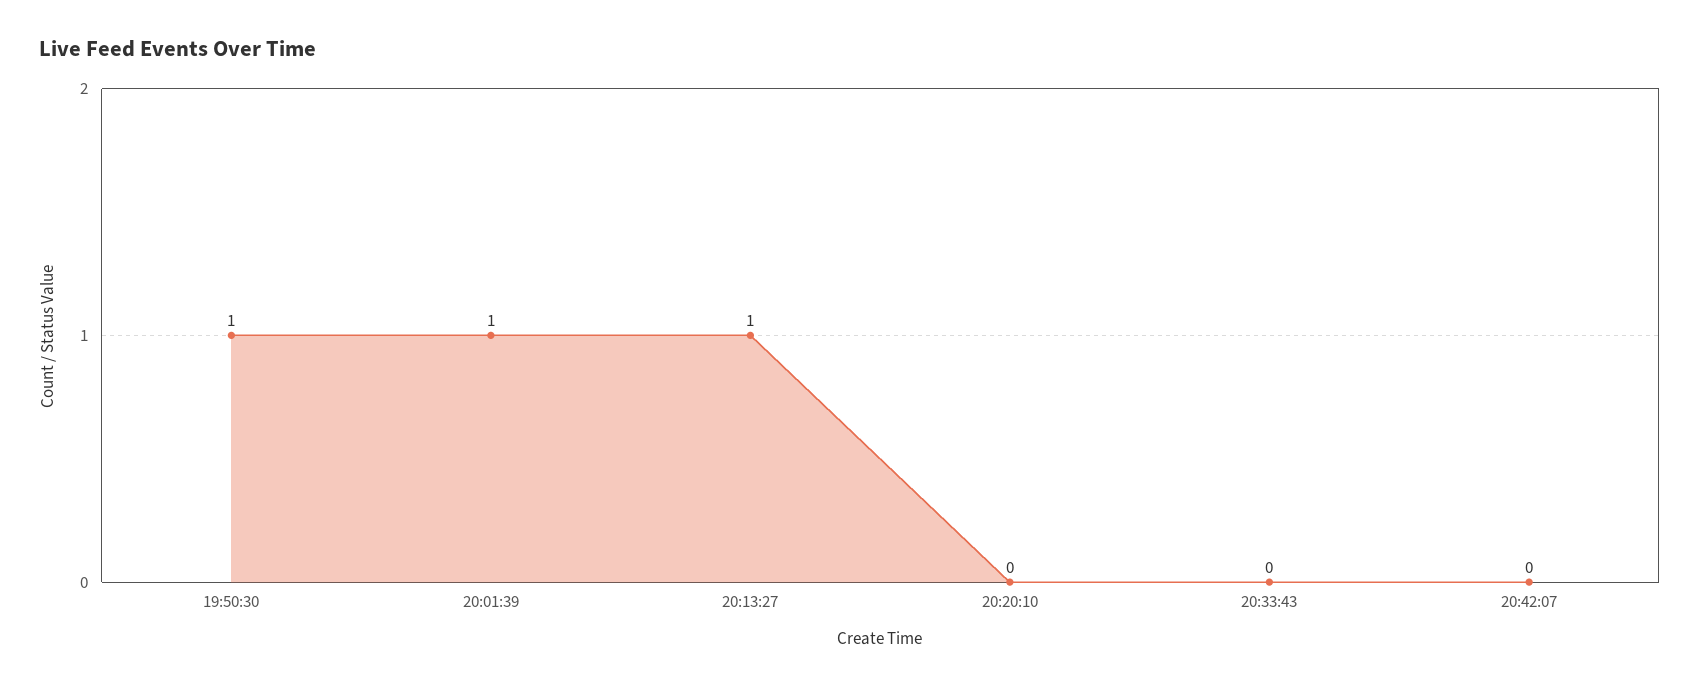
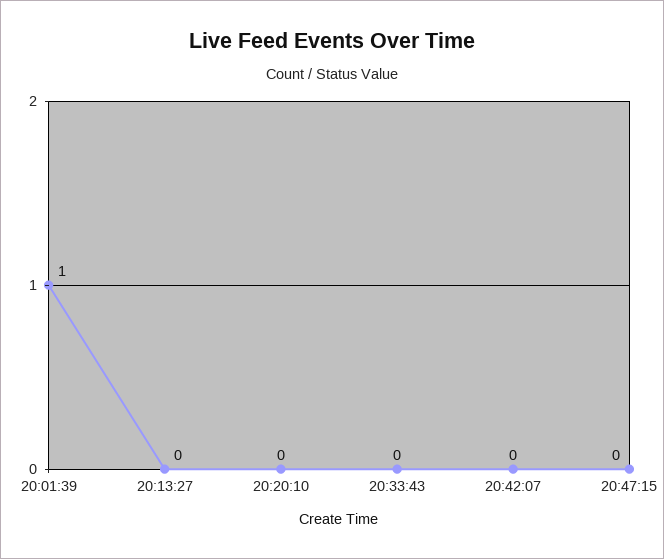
19:50:30: 1 -> none
20:13:27: 1 -> 0
20:47:15: none -> 0

